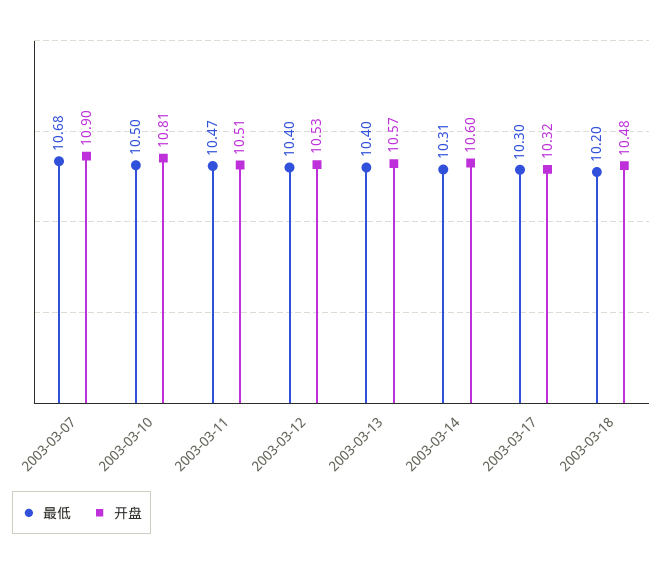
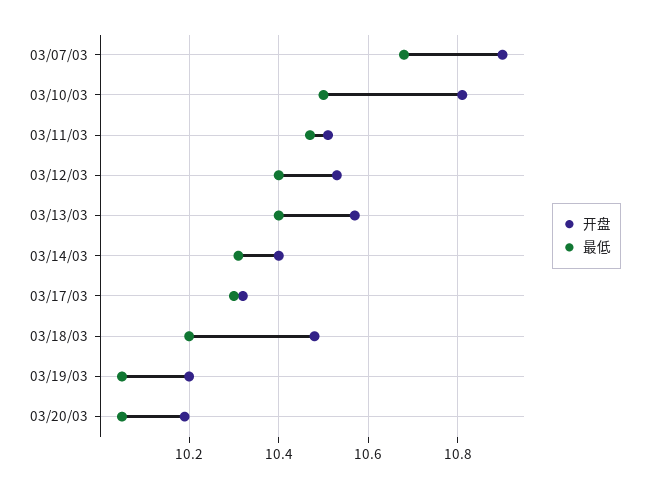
开盘, 2003-03-14: 10.6 -> 10.4
开盘, 03/19/03: none -> 10.2
最低, 03/19/03: none -> 10.05
开盘, 03/20/03: none -> 10.2
最低, 03/20/03: none -> 10.05

